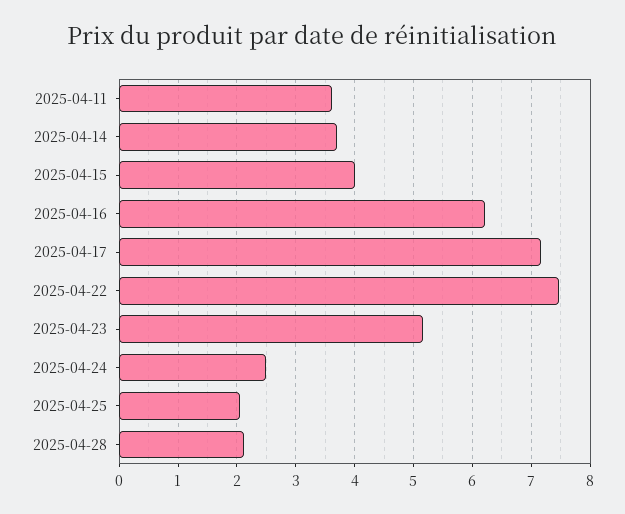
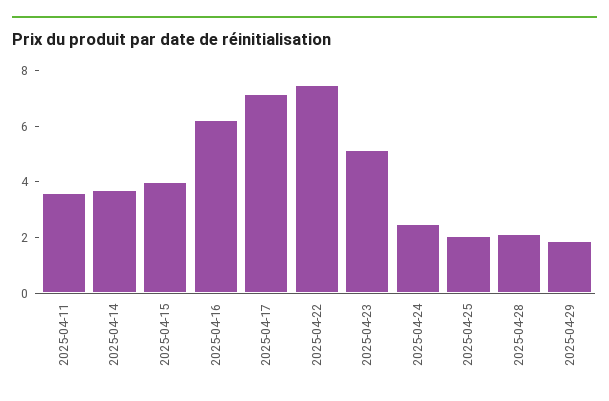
2025-04-29: none -> 2

